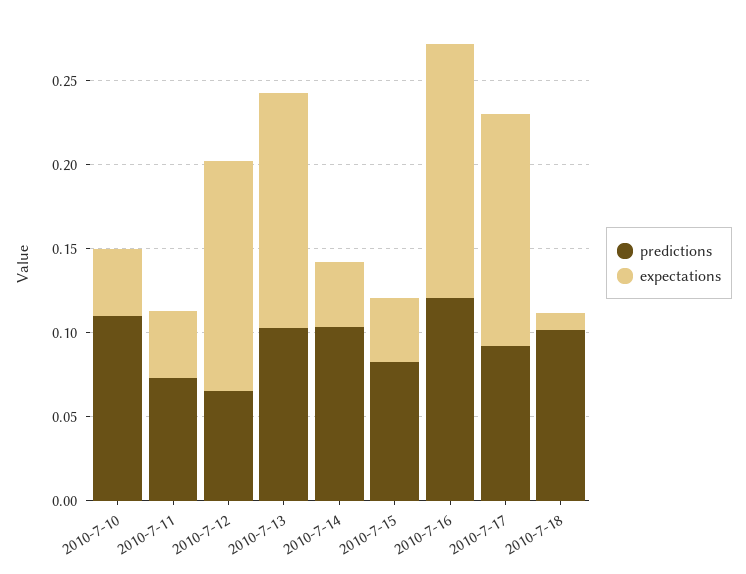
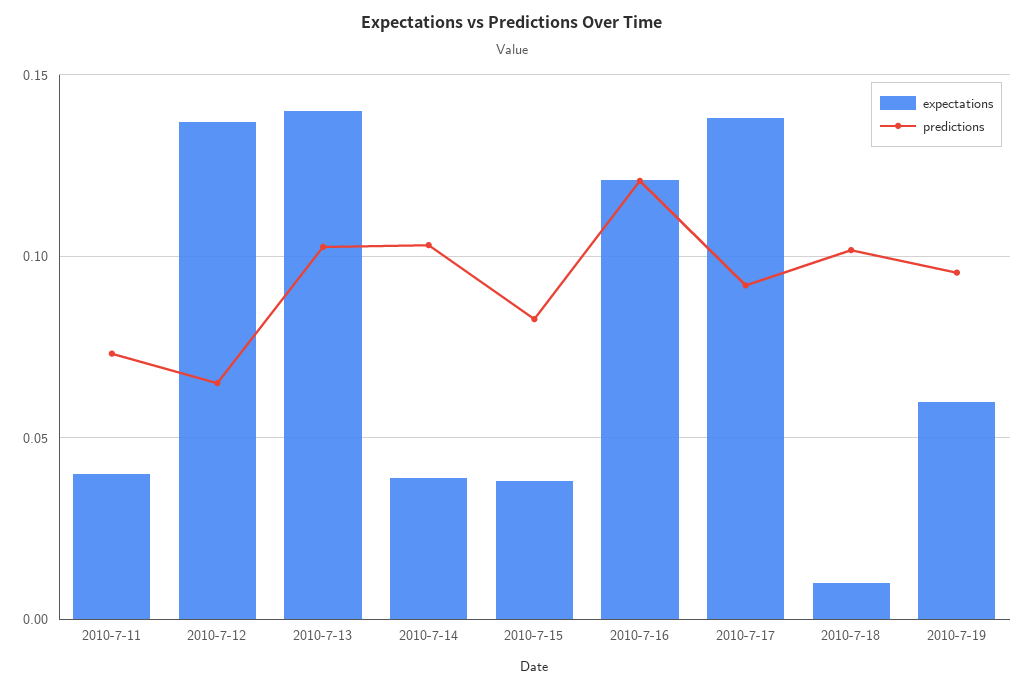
predictions, 2010-7-10: 0.11 -> none
expectations, 2010-7-10: 0.04 -> none
expectations, 2010-7-16: 0.15 -> 0.12
expectations, 2010-7-19: none -> 0.06
predictions, 2010-7-19: none -> 0.095

